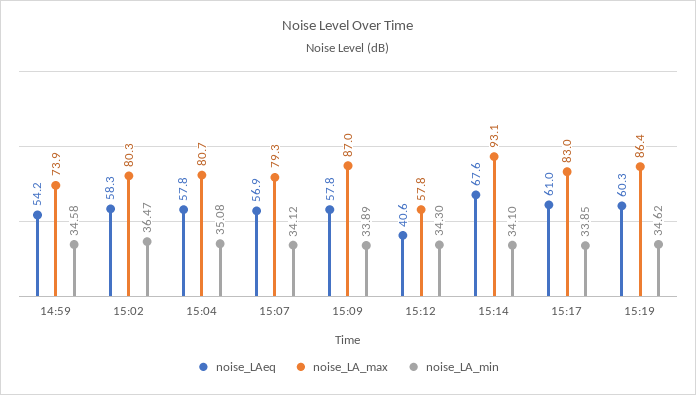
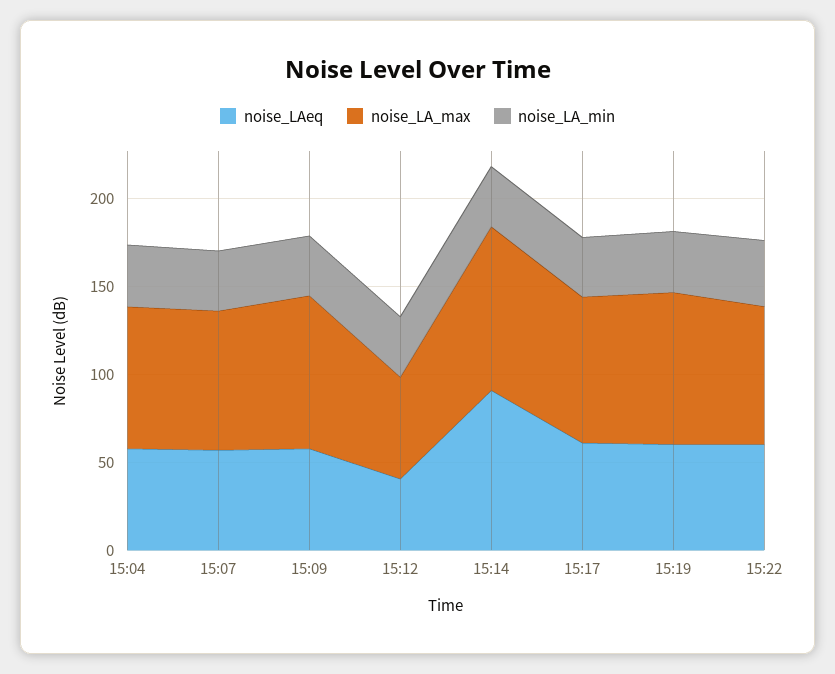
noise_LAeq, 14:59: 54.2 -> none
noise_LA_max, 14:59: 73.9 -> none
noise_LA_min, 14:59: 34.58 -> none
noise_LAeq, 15:02: 58.3 -> none
noise_LA_max, 15:02: 80.3 -> none
noise_LA_min, 15:02: 36.47 -> none
noise_LAeq, 15:14: 67.6 -> 90
noise_LAeq, 15:22: none -> 60
noise_LA_max, 15:22: none -> 80
noise_LA_min, 15:22: none -> 40

